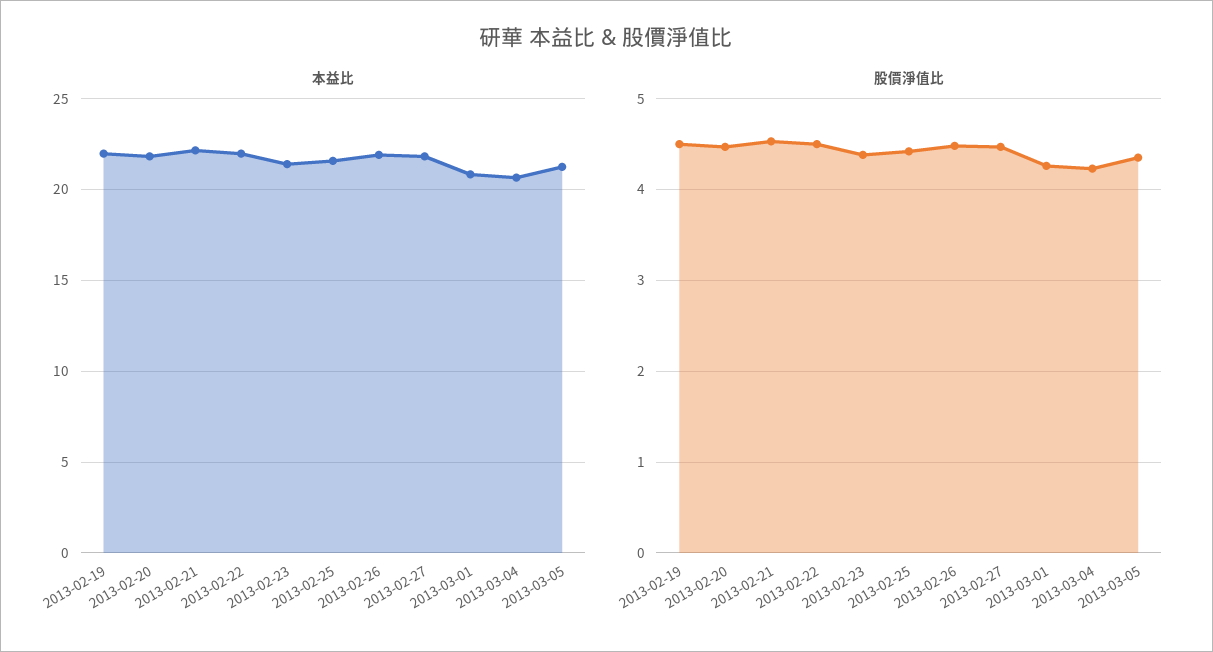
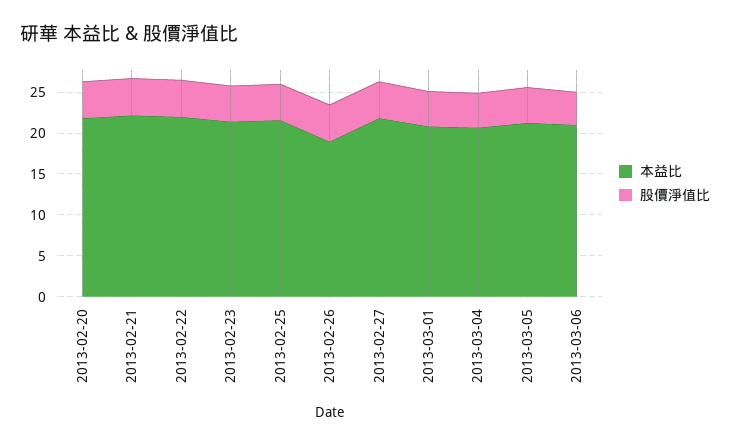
本益比, 2013-02-19: 22 -> none
本益比, 2013-02-26: 22 -> 19
股價淨值比, 2013-02-19: 4.5 -> none
本益比, 2013-03-06: none -> 21
股價淨值比, 2013-03-06: none -> 4

